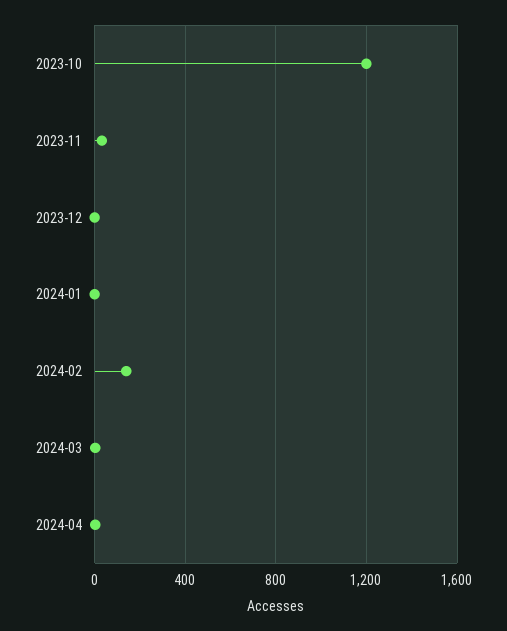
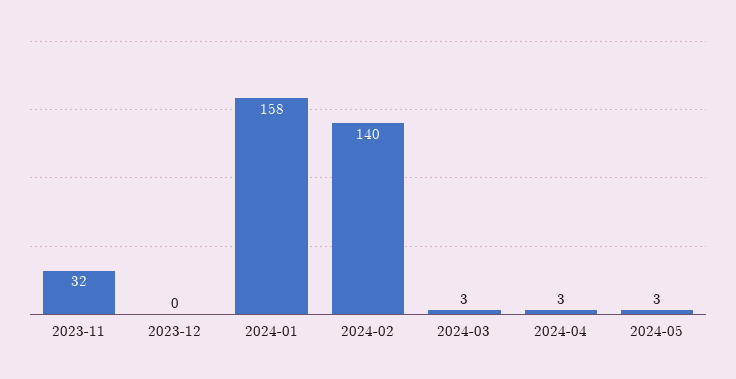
2023-10: 1200 -> none
2024-01: 0 -> 158
2024-05: none -> 3

